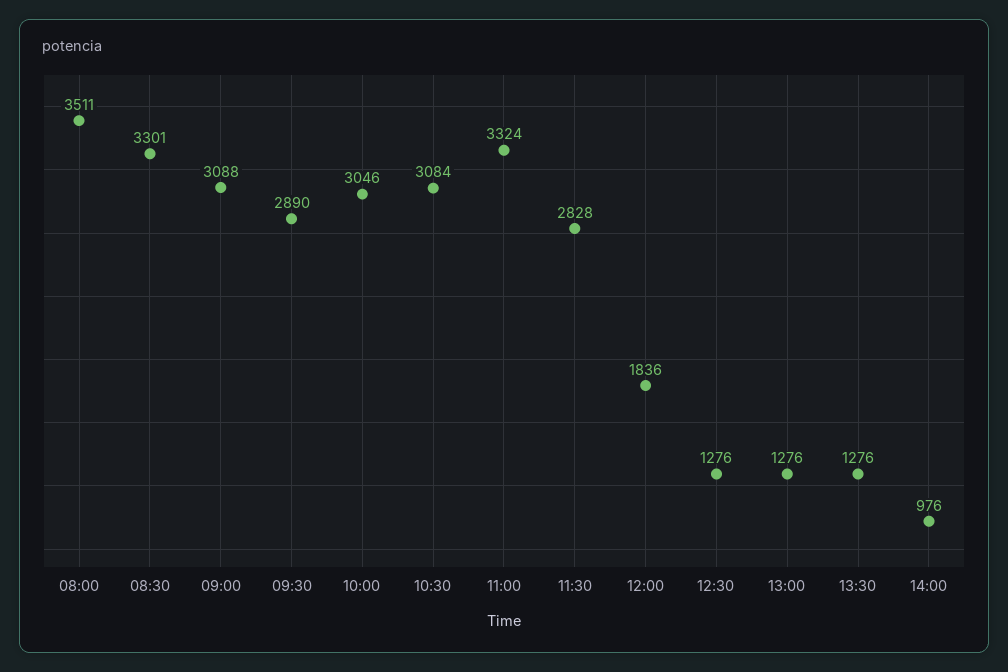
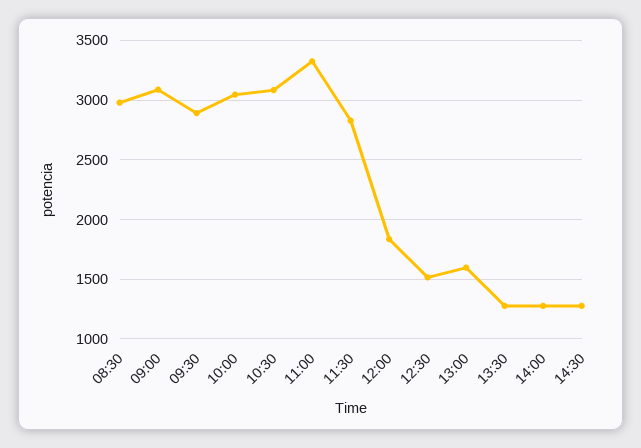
08:00: 3511 -> none
08:30: 3301 -> 3000
12:30: 1276 -> 1500
13:00: 1276 -> 1600
14:00: 976 -> 1300
14:30: none -> 1300

